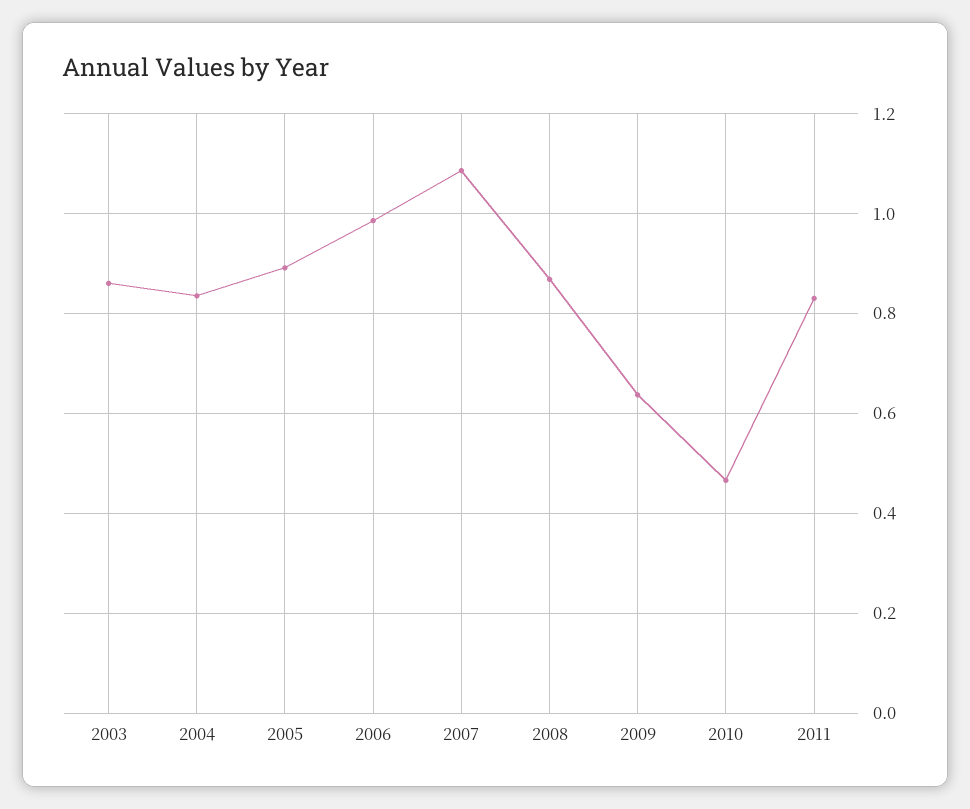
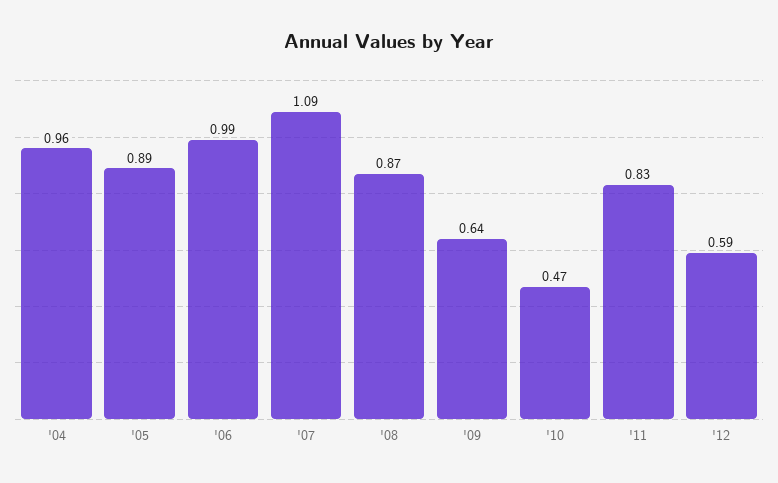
2003: 0.86 -> none
2004: 0.84 -> 0.96
'12: none -> 0.59

